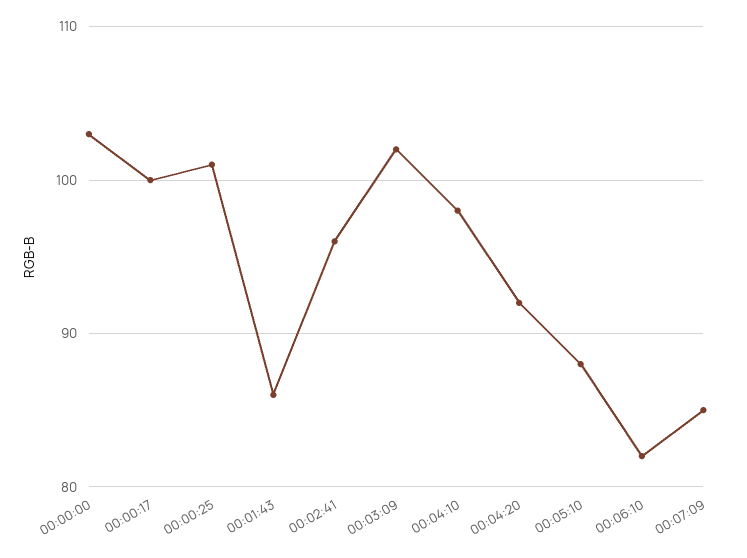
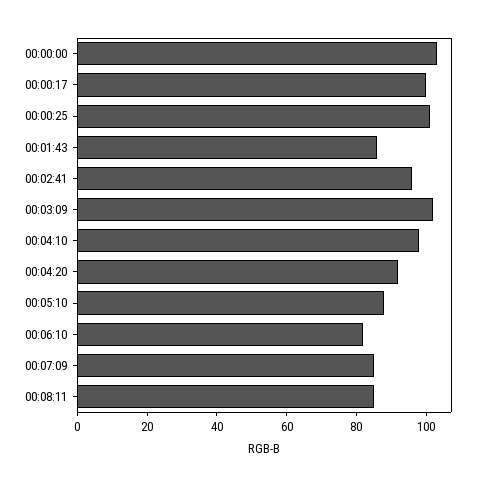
00:08:11: none -> 85

